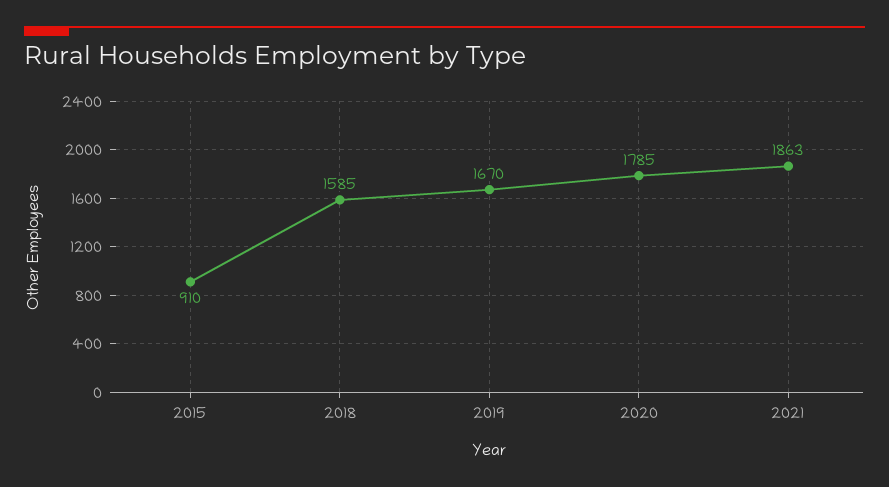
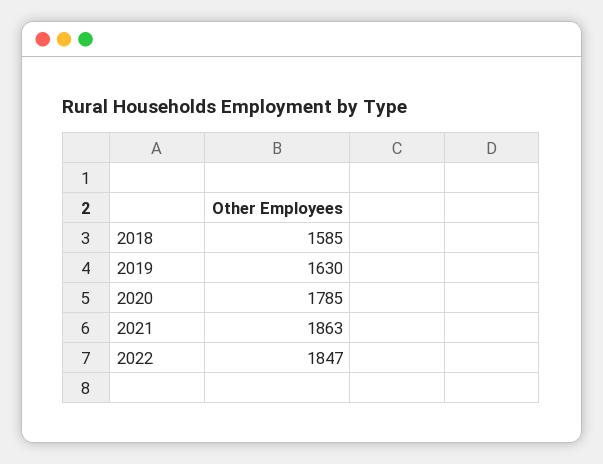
2015: 910 -> none
2019: 1670 -> 1630
2022: none -> 1847

